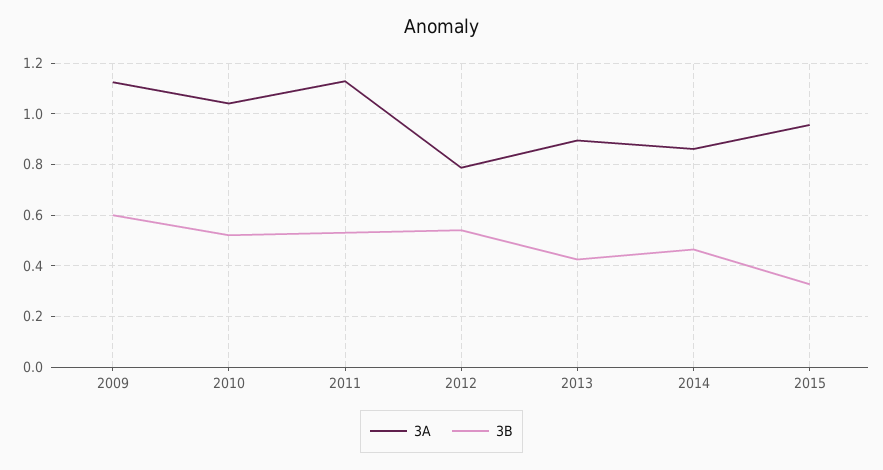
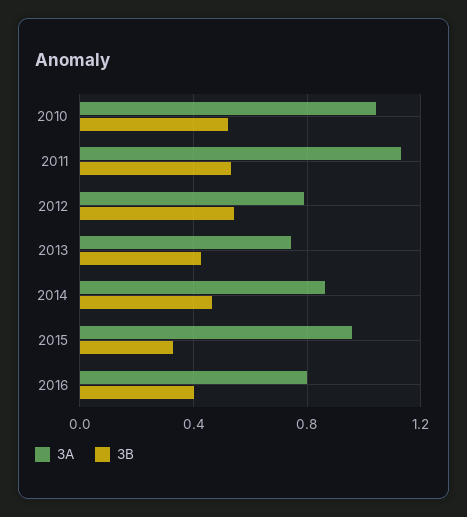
3A, 2009: 1.125 -> none
3B, 2009: 0.6 -> none
3A, 2013: 0.9 -> 0.75
3A, 2016: none -> 0.8
3B, 2016: none -> 0.4

